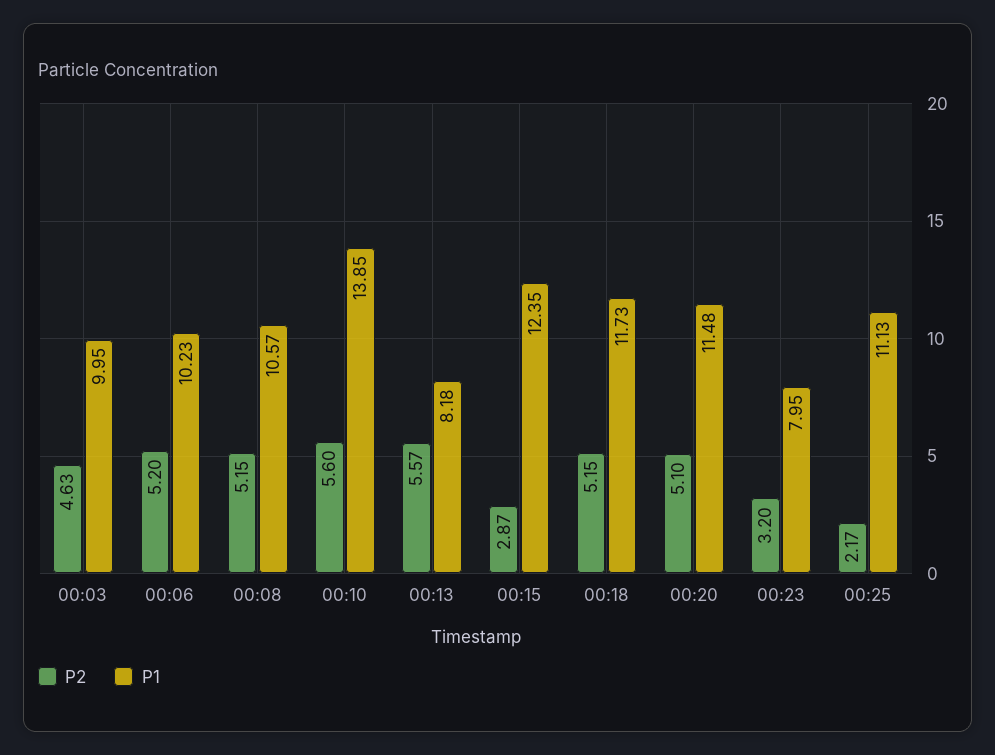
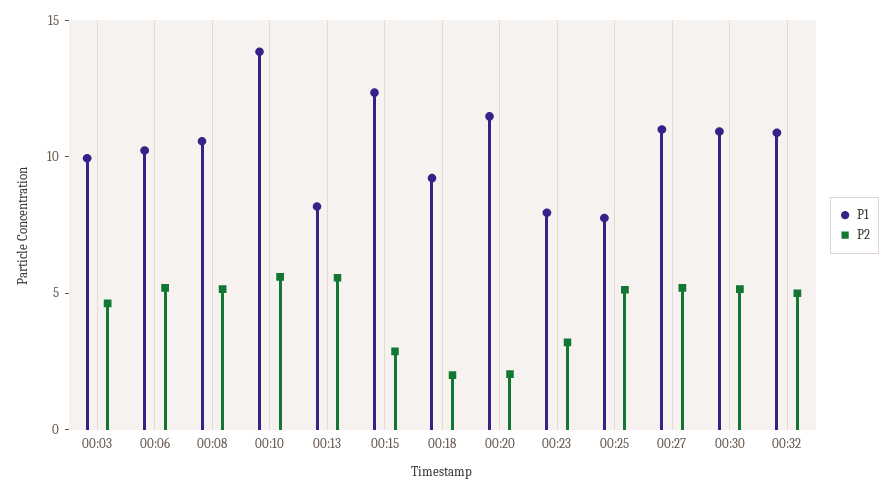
P2, 00:18: 5.15 -> 2
P1, 00:18: 11.73 -> 9
P2, 00:20: 5.1 -> 2
P2, 00:25: 2.17 -> 5
P1, 00:25: 11.13 -> 8
P1, 00:27: none -> 11
P2, 00:27: none -> 5
P1, 00:30: none -> 11
P2, 00:30: none -> 5
P1, 00:32: none -> 11
P2, 00:32: none -> 5

